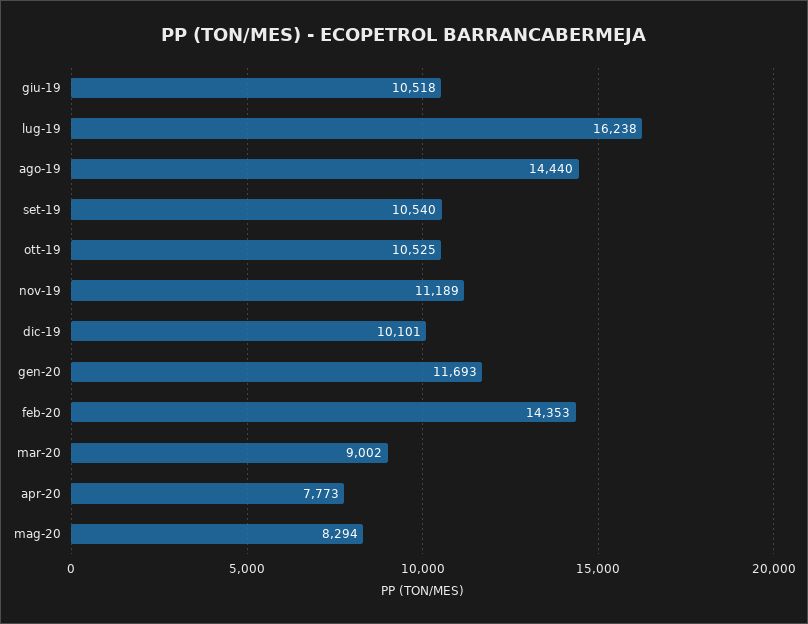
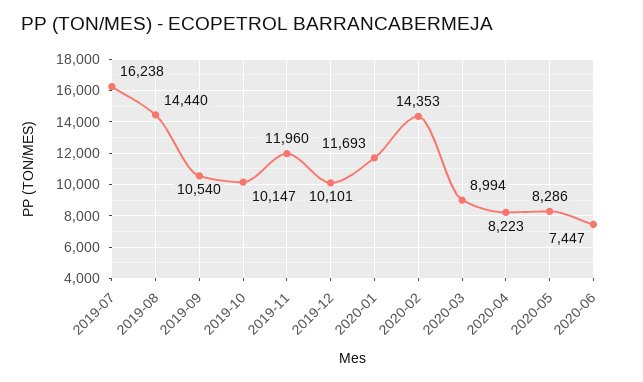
giu-19: 10518 -> none
ott-19: 10525 -> 10147
nov-19: 11189 -> 11960
mar-20: 9002 -> 8994
apr-20: 7773 -> 8223
mag-20: 8294 -> 8286
2020-06: none -> 7447

